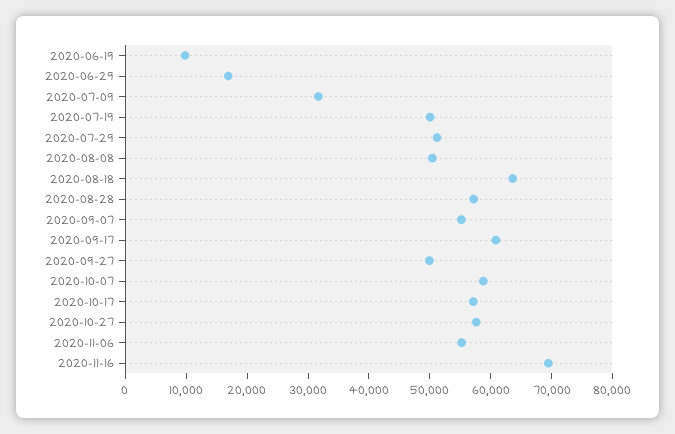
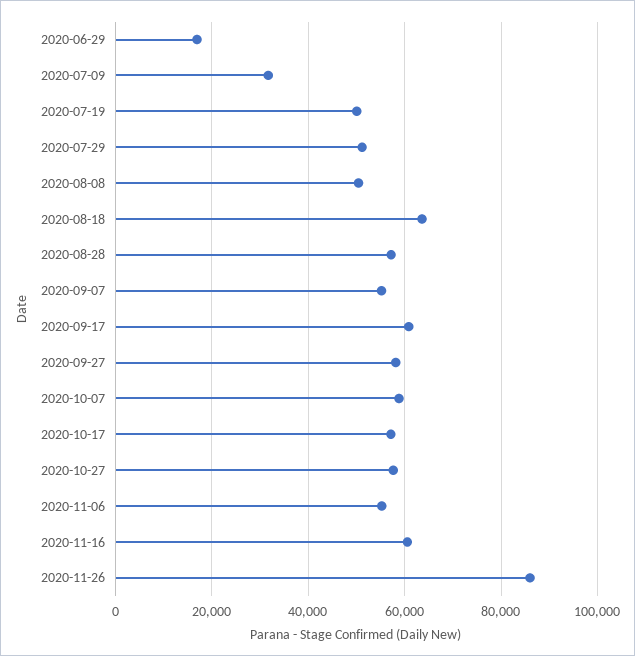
2020-06-19: 10000 -> none
2020-09-27: 50000 -> 58000
2020-11-16: 70000 -> 60000
2020-11-26: none -> 86000

